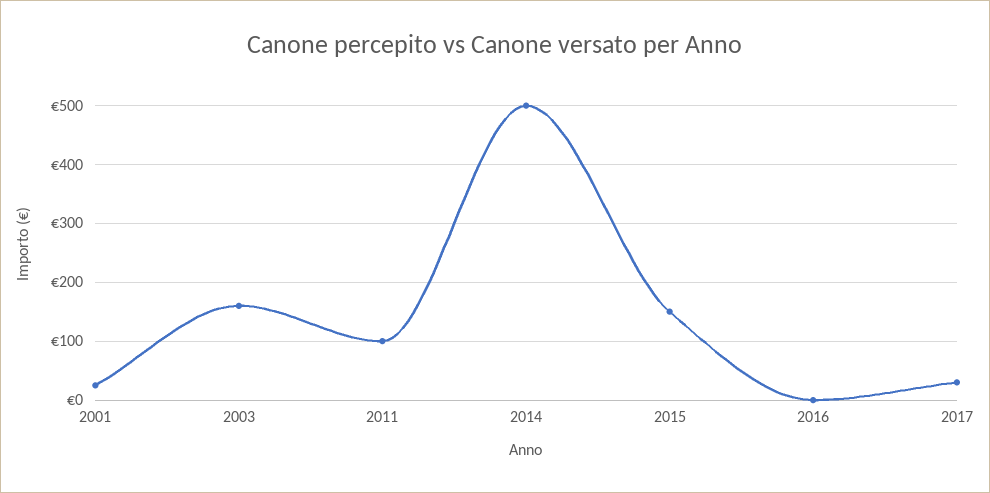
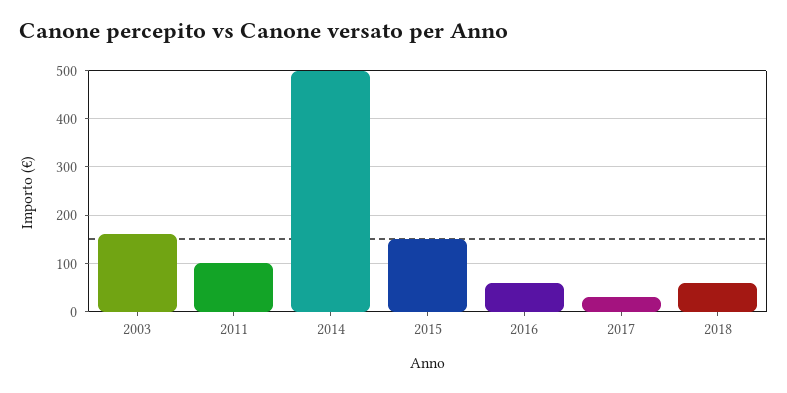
2001: 20 -> none
2016: 0 -> 60
2018: none -> 60

